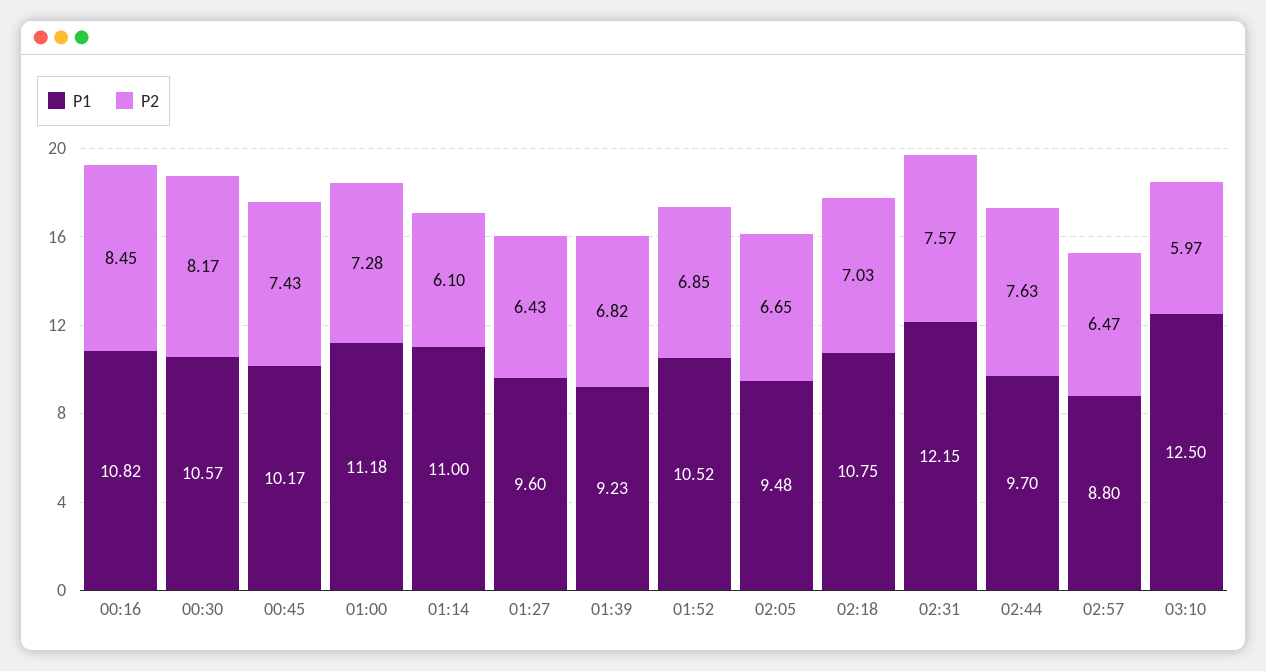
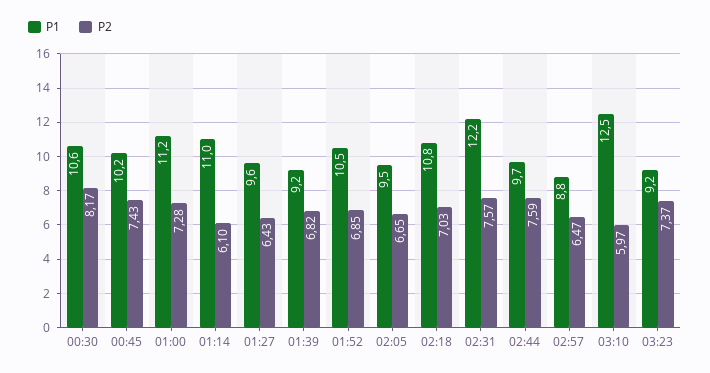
P1, 00:16: 10.82 -> none
P2, 00:16: 8.45 -> none
P2, 02:44: 7.63 -> 7.59
P1, 03:23: none -> 9.2
P2, 03:23: none -> 7.37

